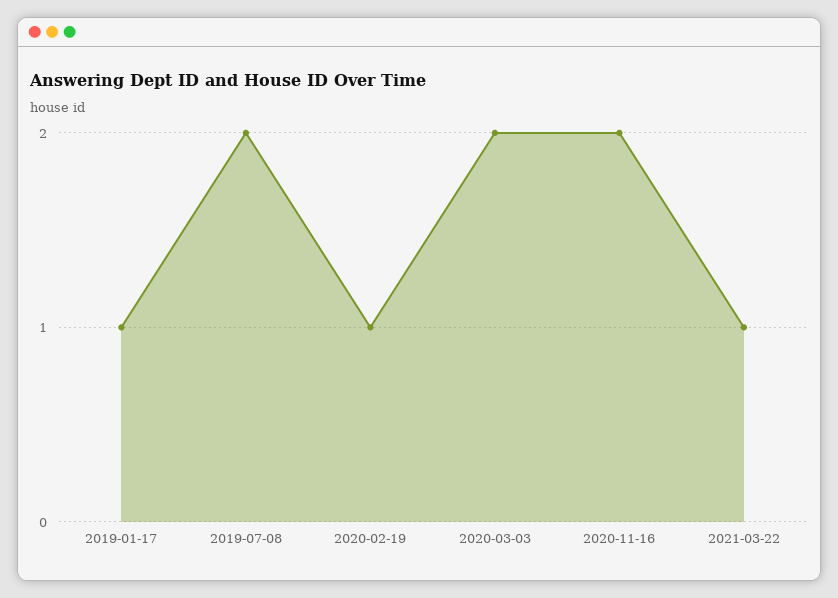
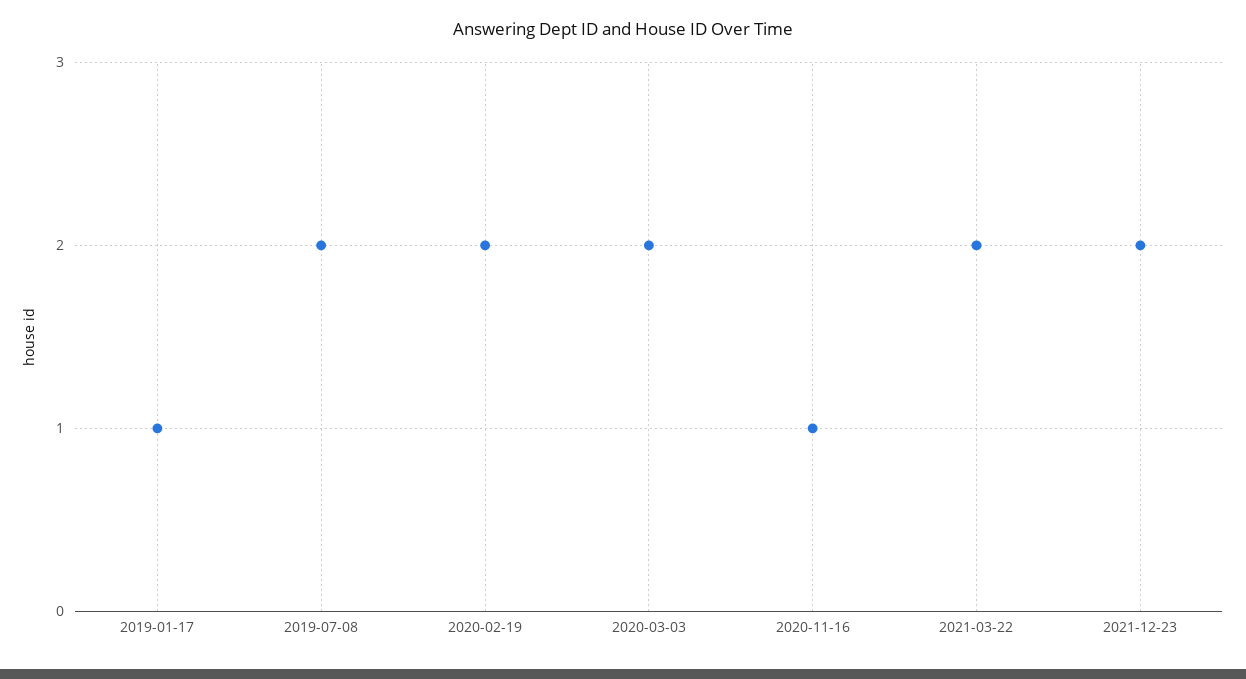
2020-02-19: 1 -> 2
2020-11-16: 2 -> 1
2021-03-22: 1 -> 2
2021-12-23: none -> 2

